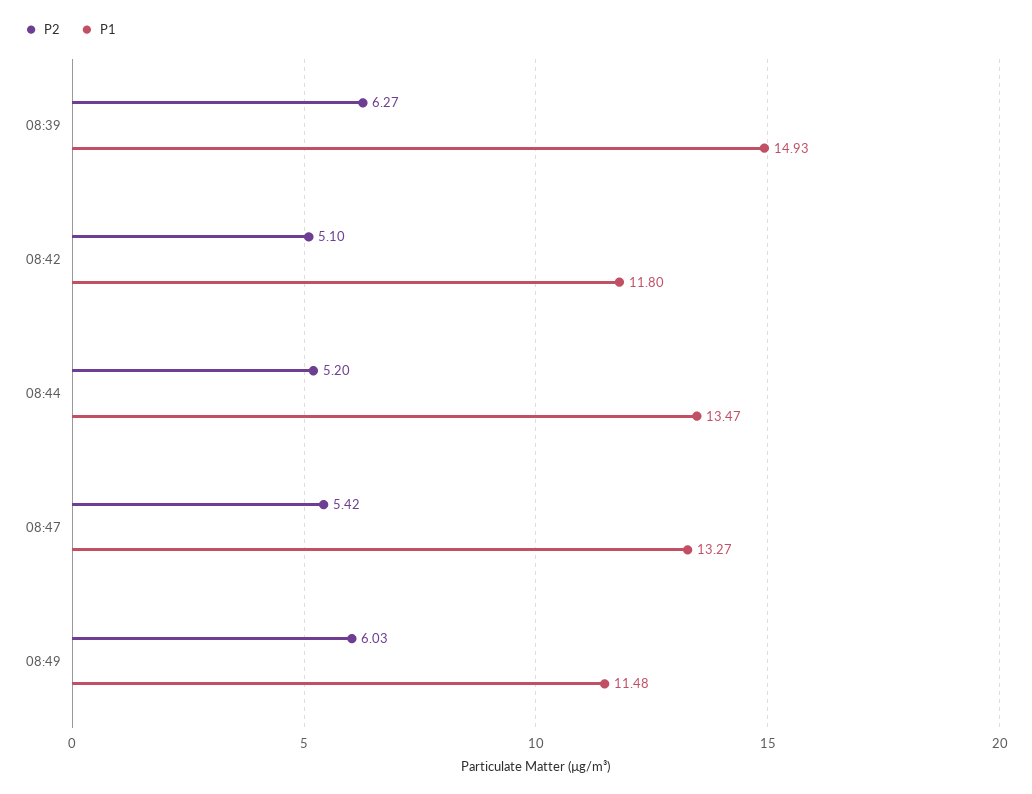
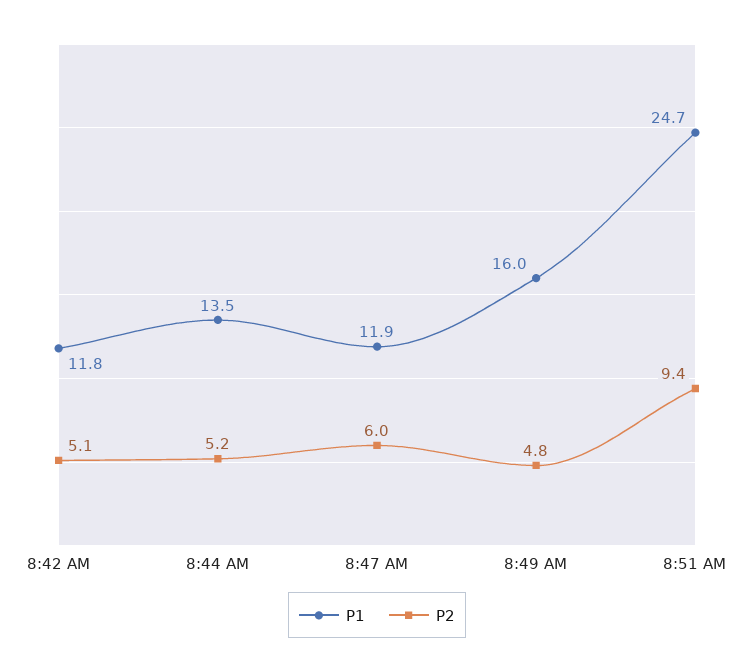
P2, 08:39: 6.27 -> none
P1, 08:39: 14.93 -> none
P2, 08:47: 5.42 -> 6
P1, 08:47: 13.27 -> 11.9
P2, 08:49: 6.03 -> 4.8
P1, 08:49: 11.48 -> 16
P1, 8:51 AM: none -> 24.7
P2, 8:51 AM: none -> 9.4

